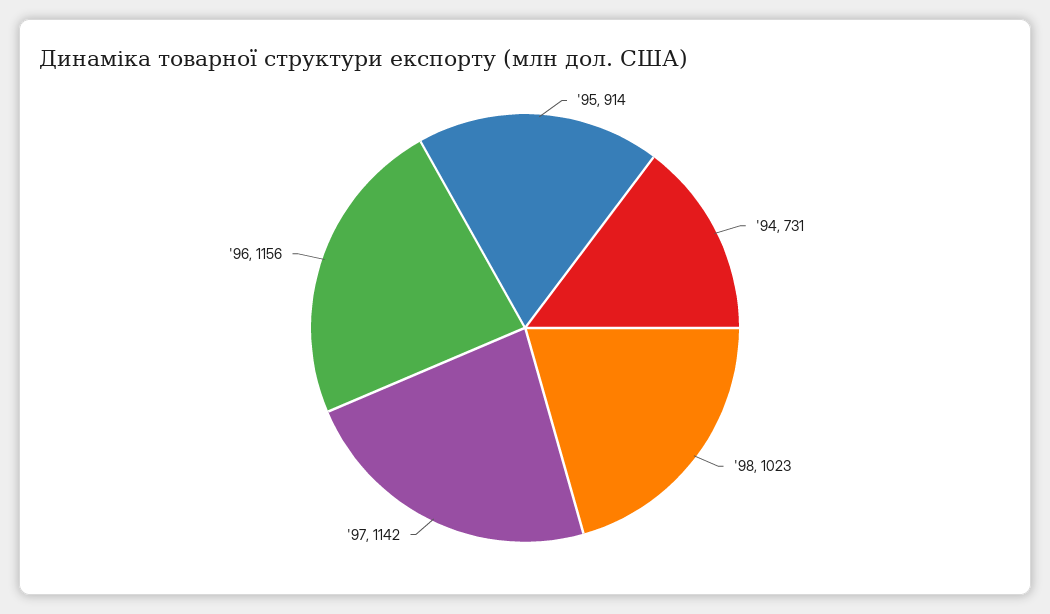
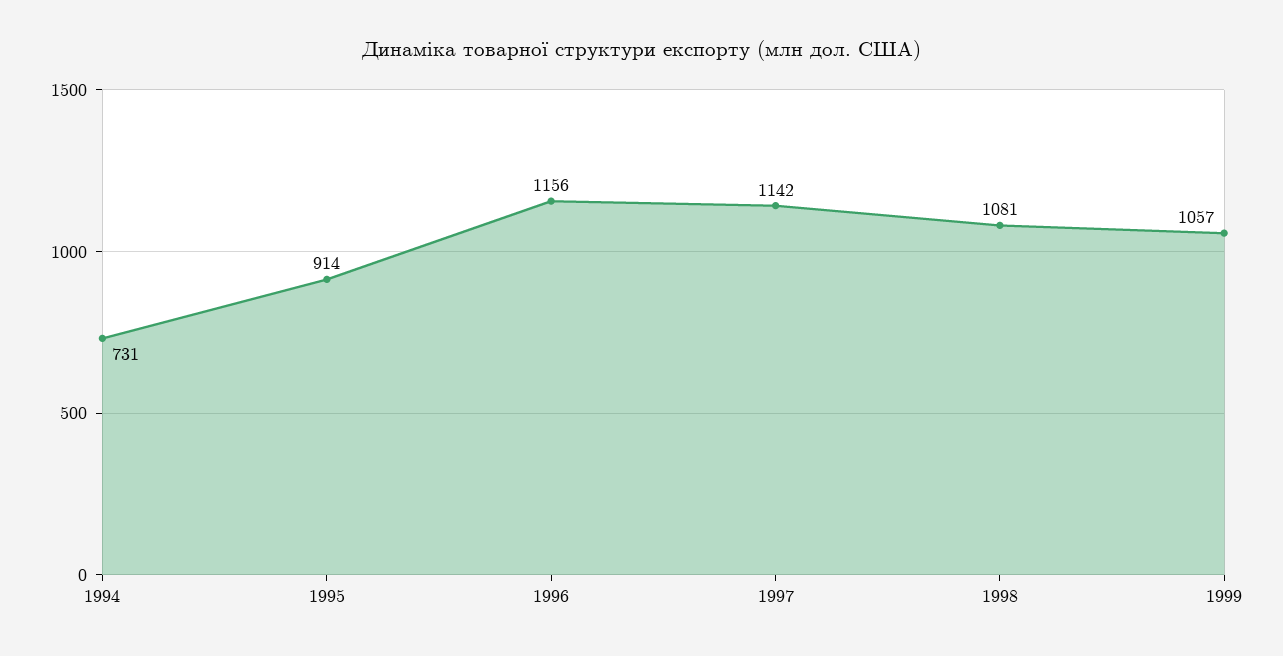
'98: 1023 -> 1081
1999: none -> 1057

